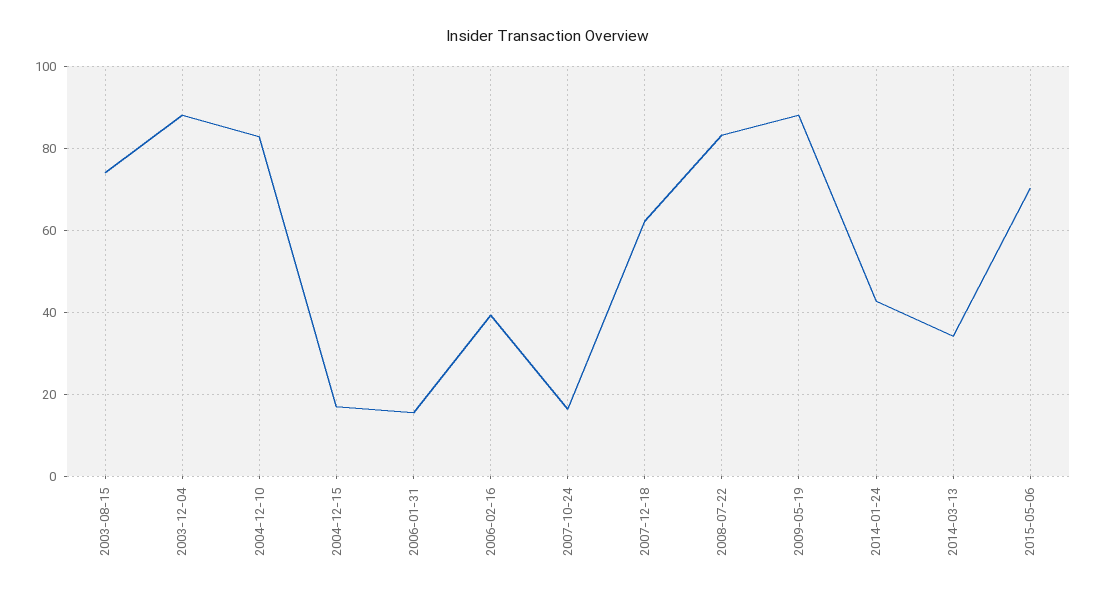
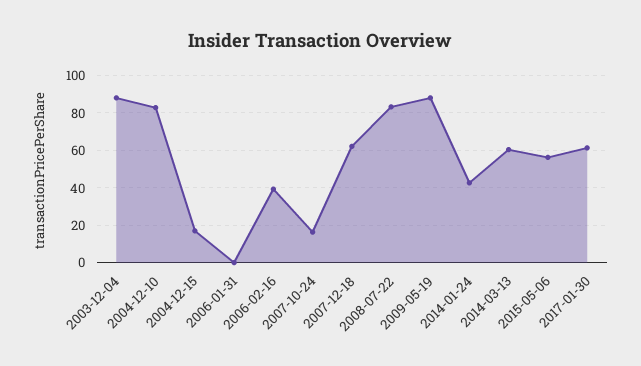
2003-08-15: 74 -> none
2006-01-31: 16 -> 0
2014-03-13: 34 -> 60
2015-05-06: 70 -> 55
2017-01-30: none -> 60

